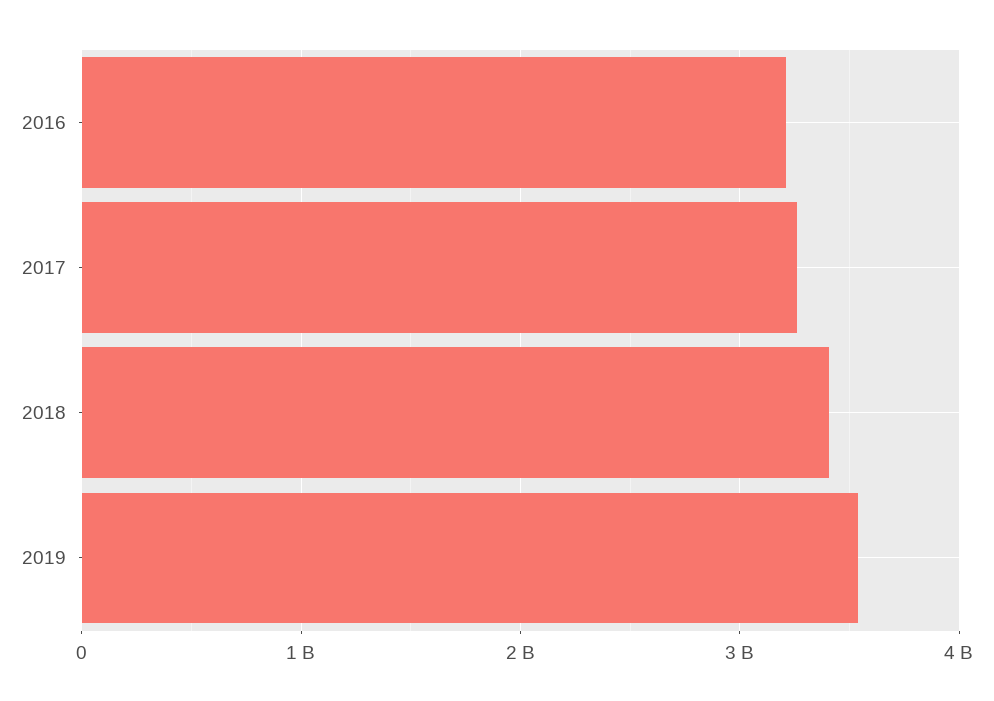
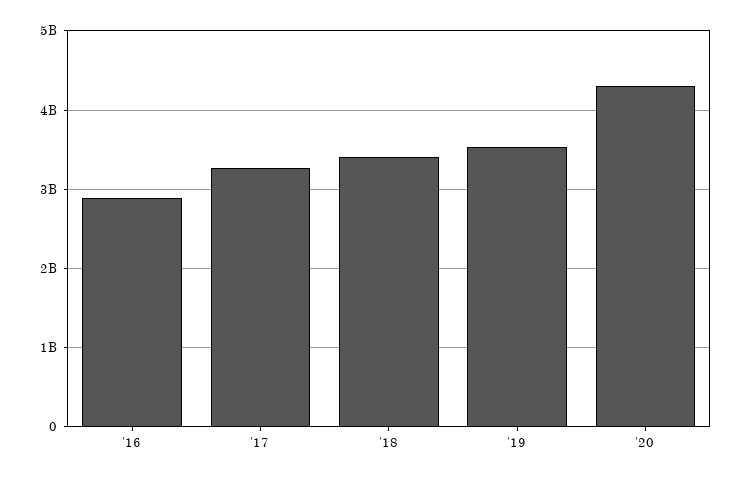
2016: 3200000000 -> 2900000000
'20: none -> 4300000000

